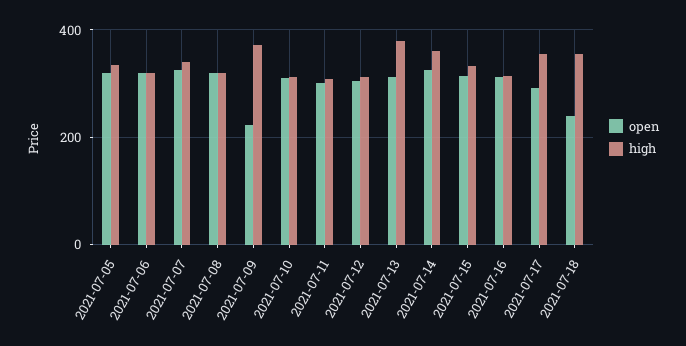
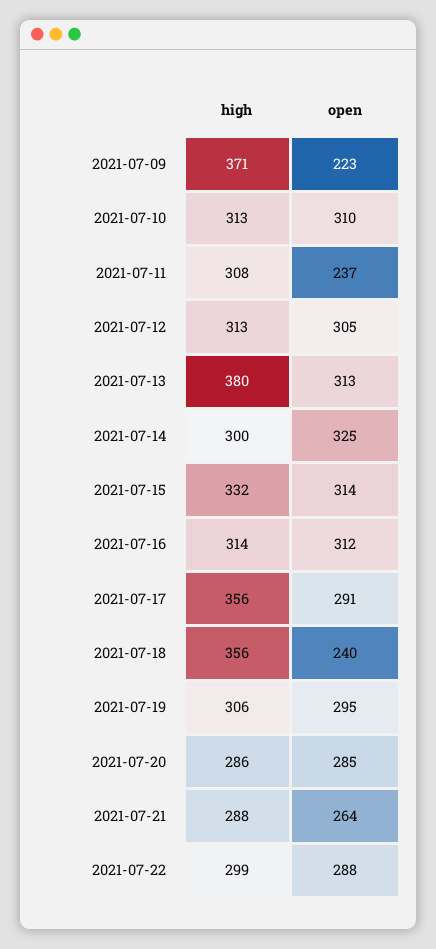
open, 2021-07-05: 320 -> none
high, 2021-07-05: 340 -> none
open, 2021-07-06: 320 -> none
high, 2021-07-06: 320 -> none
open, 2021-07-07: 320 -> none
high, 2021-07-07: 340 -> none
open, 2021-07-08: 320 -> none
high, 2021-07-08: 320 -> none
open, 2021-07-11: 300 -> 237
high, 2021-07-14: 360 -> 300
high, 2021-07-19: none -> 306
open, 2021-07-19: none -> 295
high, 2021-07-20: none -> 286
open, 2021-07-20: none -> 285
high, 2021-07-21: none -> 288
open, 2021-07-21: none -> 264
high, 2021-07-22: none -> 299
open, 2021-07-22: none -> 288

